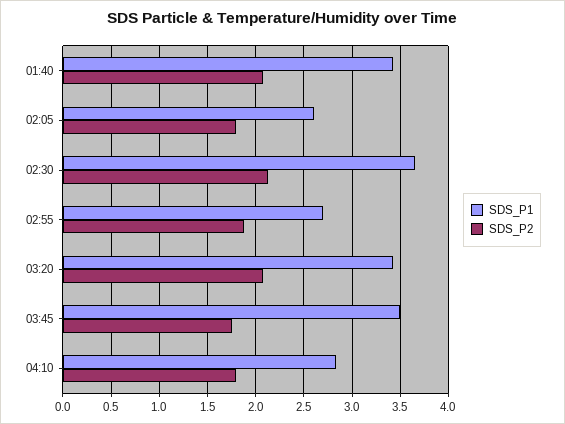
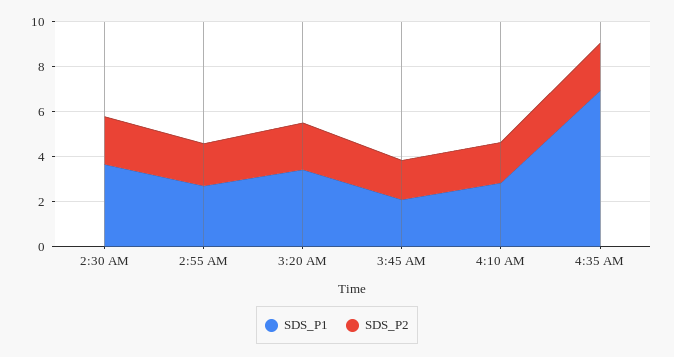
SDS_P1, 01:40: 3.4 -> none
SDS_P2, 01:40: 2.1 -> none
SDS_P1, 02:05: 2.6 -> none
SDS_P2, 02:05: 1.8 -> none
SDS_P1, 03:45: 3.5 -> 2
SDS_P1, 4:35 AM: none -> 7
SDS_P2, 4:35 AM: none -> 2

